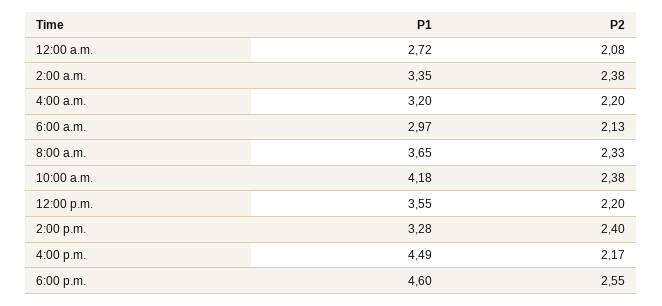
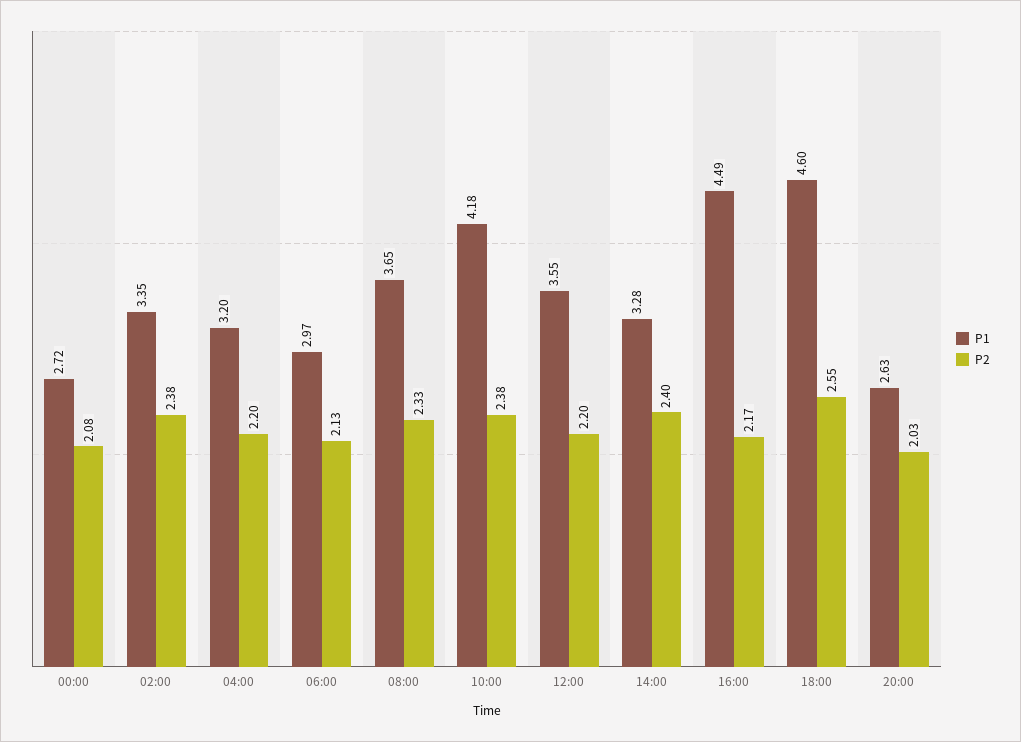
P1, 20:00: none -> 2.63
P2, 20:00: none -> 2.03

